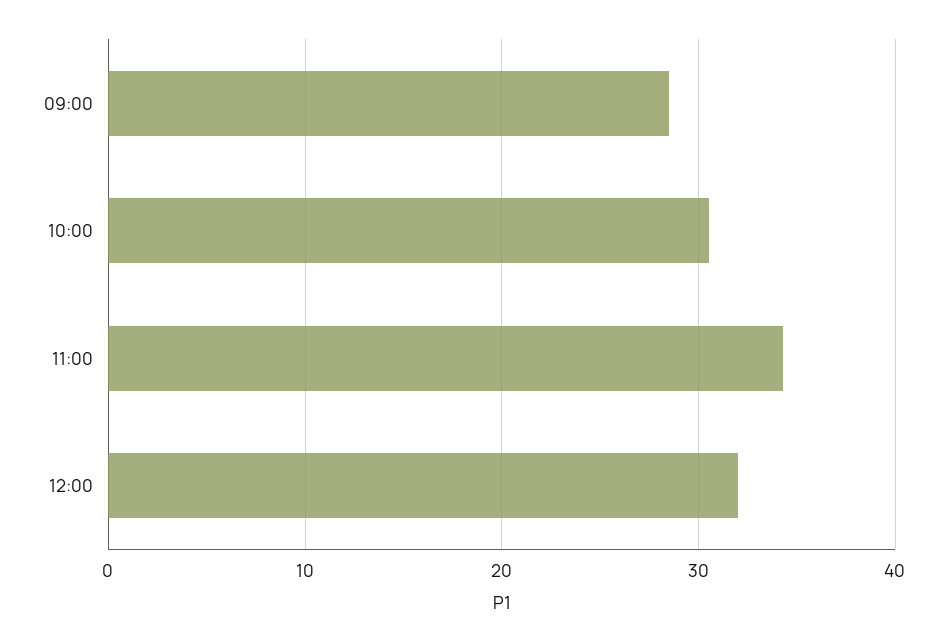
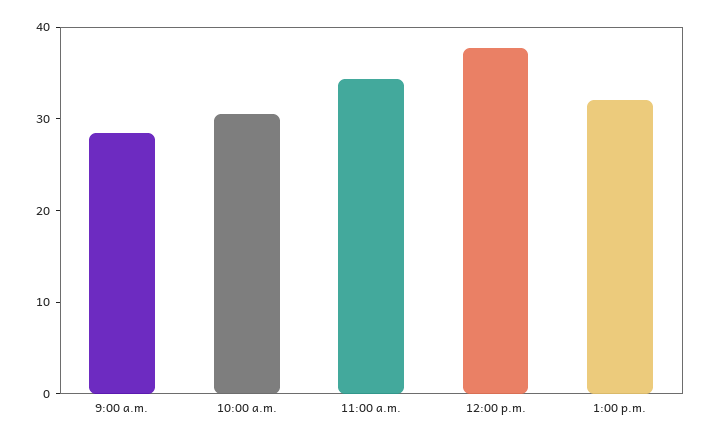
12:00: 32 -> 38
1:00 p.m.: none -> 32

